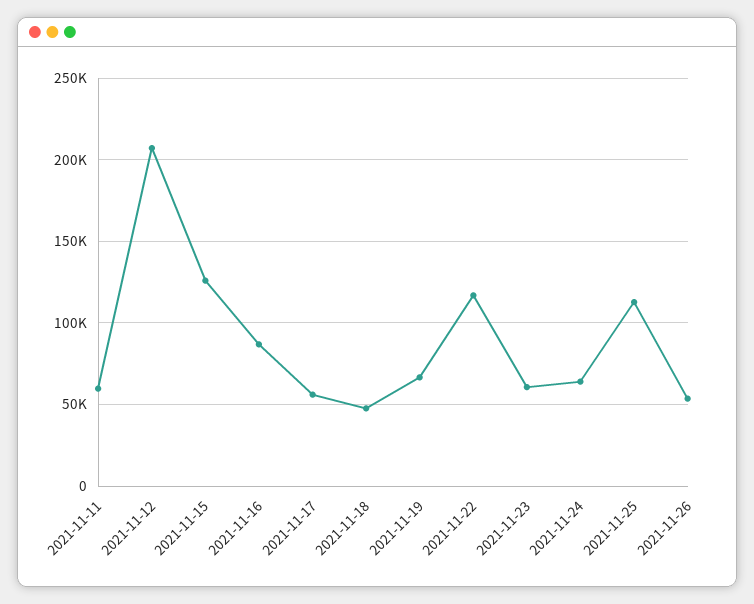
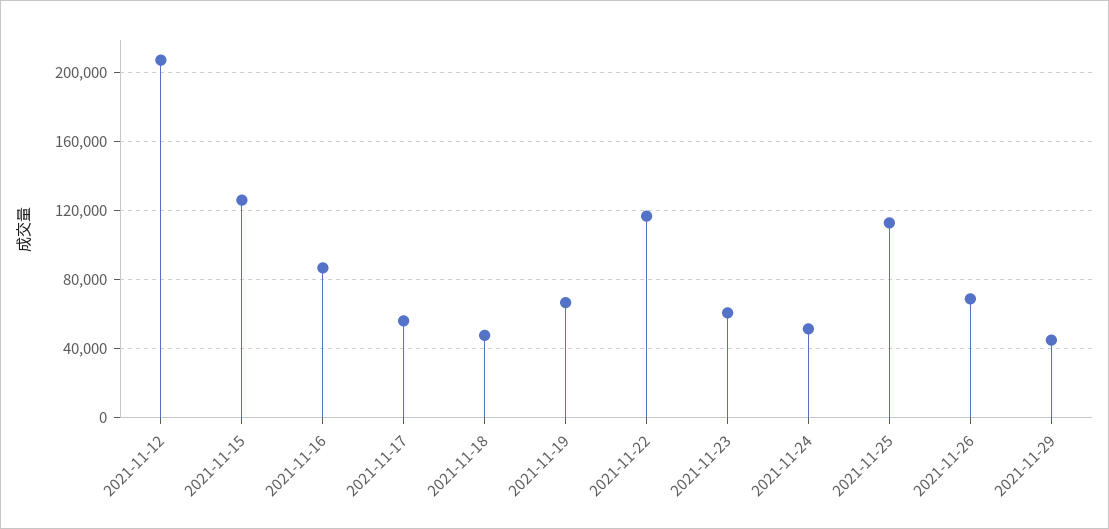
2021-11-11: 60000 -> none
2021-11-24: 65000 -> 50000
2021-11-26: 55000 -> 70000
2021-11-29: none -> 45000

